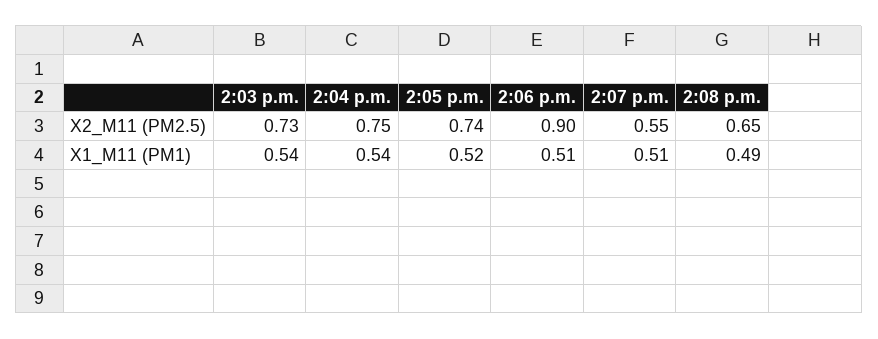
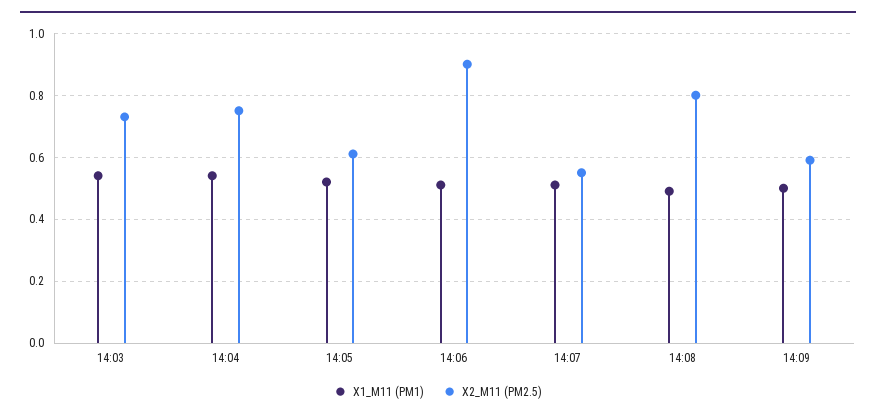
X2_M11 (PM2.5), 2:05 p.m.: 0.74 -> 0.6
X2_M11 (PM2.5), 2:08 p.m.: 0.65 -> 0.8
X1_M11 (PM1), 14:09: none -> 0.5
X2_M11 (PM2.5), 14:09: none -> 0.6

